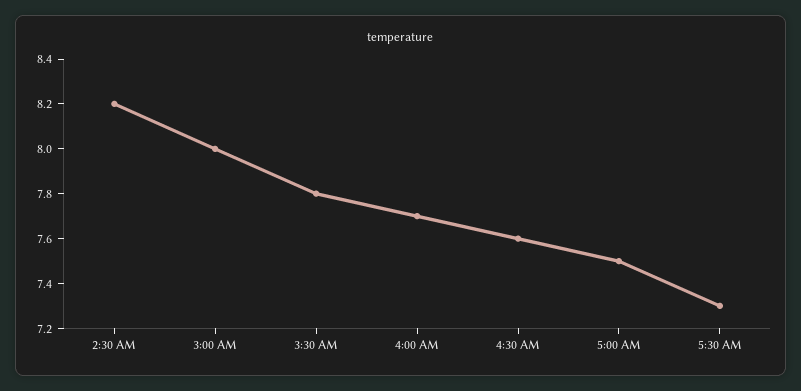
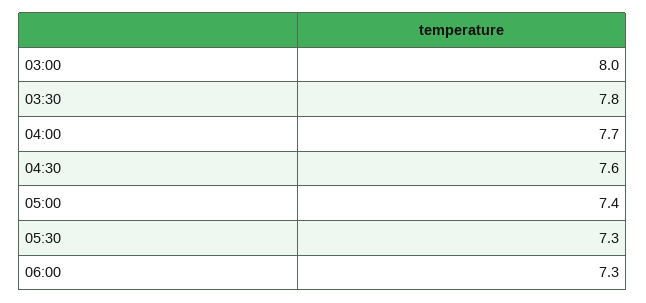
2:30 AM: 8.2 -> none
5:00 AM: 7.5 -> 7.4
06:00: none -> 7.3

